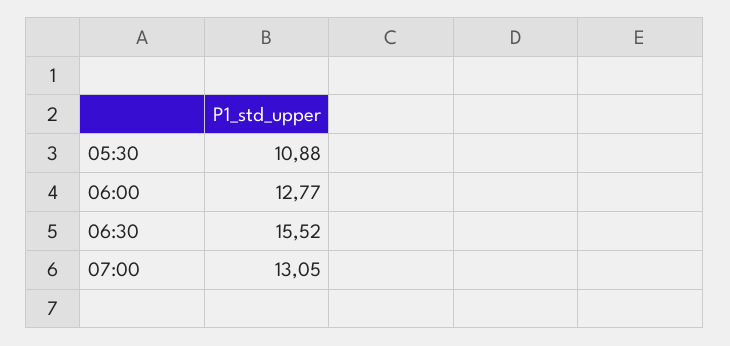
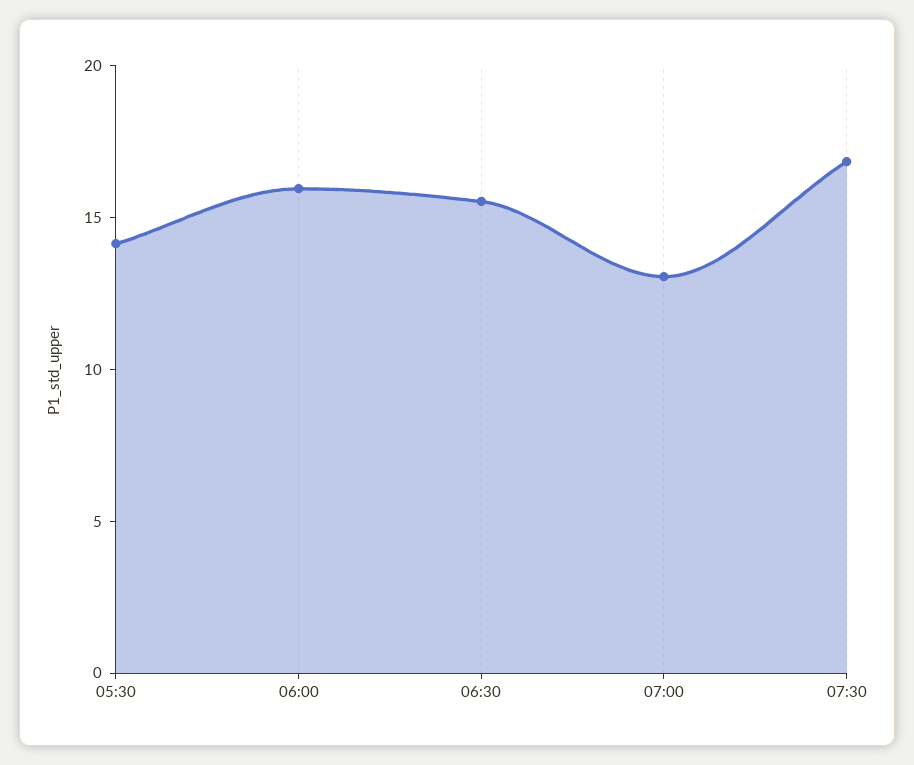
05:30: 10.88 -> 14
06:00: 12.77 -> 16
07:30: none -> 17

